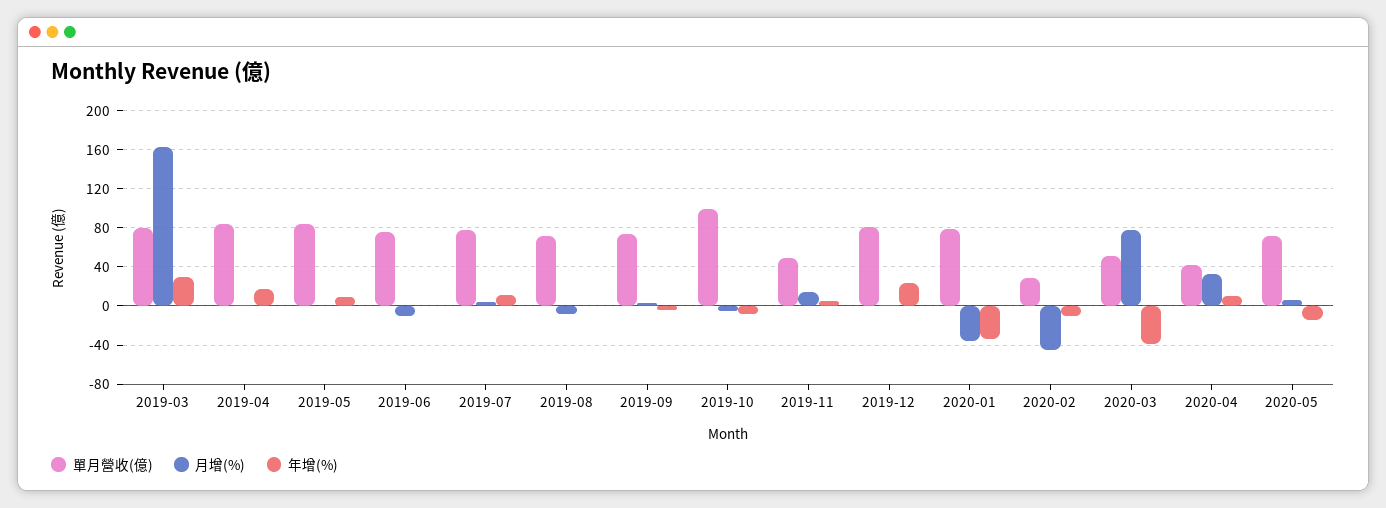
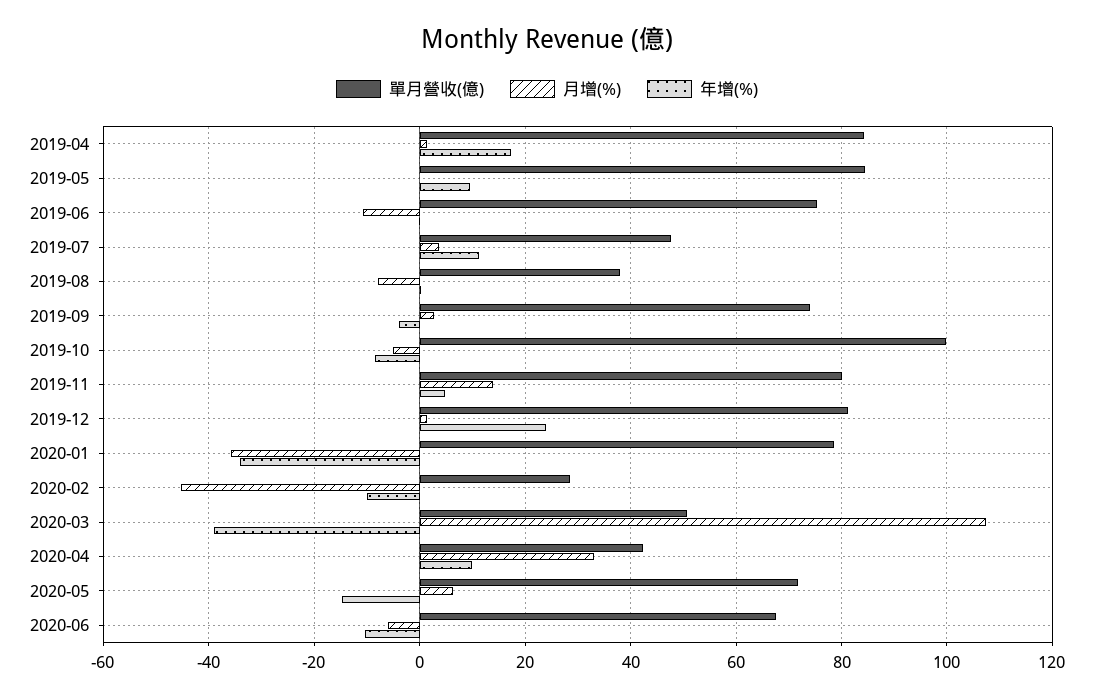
單月營收(億), 2019-03: 80 -> none
月增(%), 2019-03: 160 -> none
年增(%), 2019-03: 30 -> none
單月營收(億), 2019-07: 80 -> 48
單月營收(億), 2019-08: 70 -> 38
單月營收(億), 2019-11: 50 -> 80
月增(%), 2020-03: 80 -> 108
單月營收(億), 2020-06: none -> 68
月增(%), 2020-06: none -> -6
年增(%), 2020-06: none -> -10

